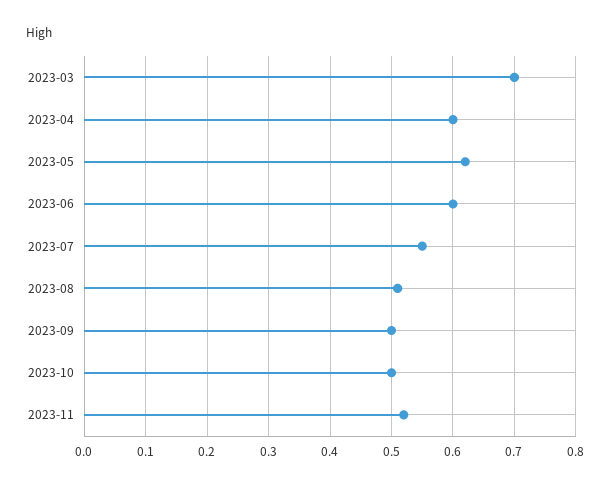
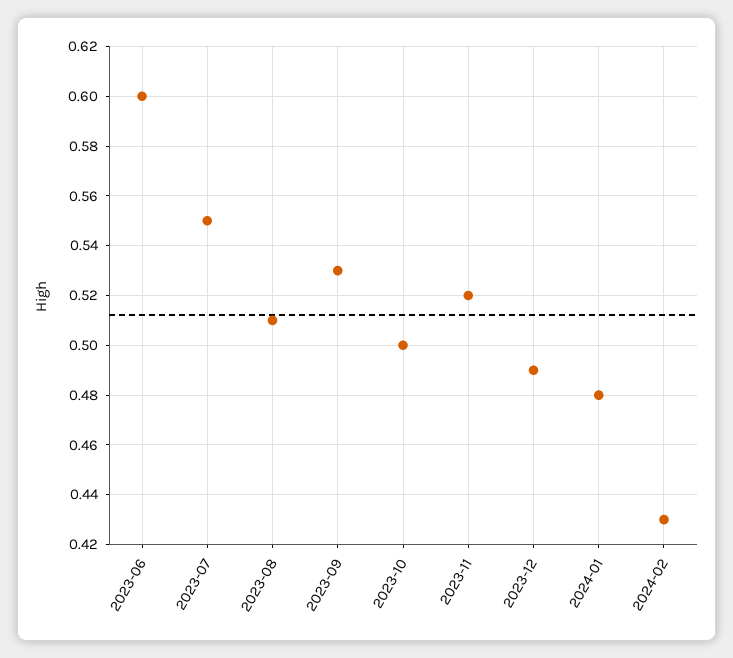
2023-03: 0.7 -> none
2023-04: 0.6 -> none
2023-05: 0.62 -> none
2023-09: 0.5 -> 0.53
2023-12: none -> 0.49
2024-01: none -> 0.48
2024-02: none -> 0.43

